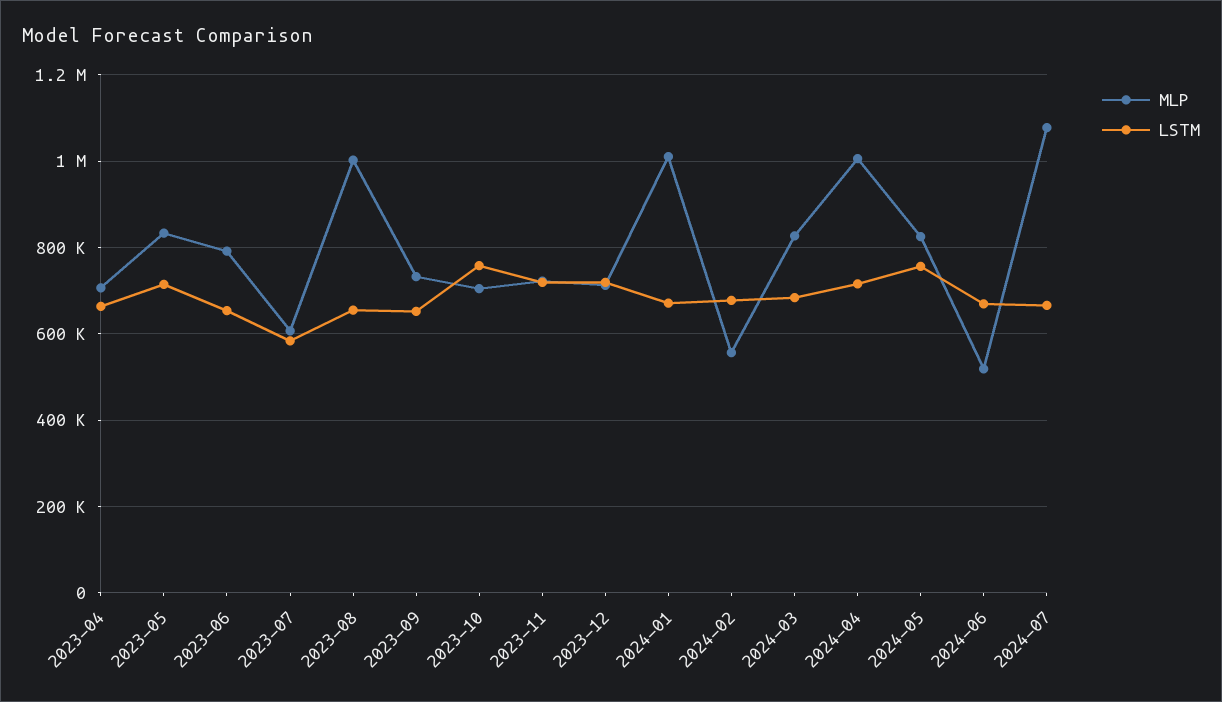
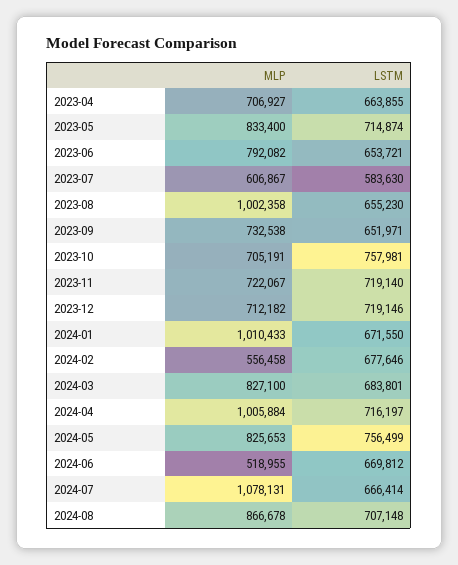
MLP, 2024-08: none -> 866678
LSTM, 2024-08: none -> 707148

